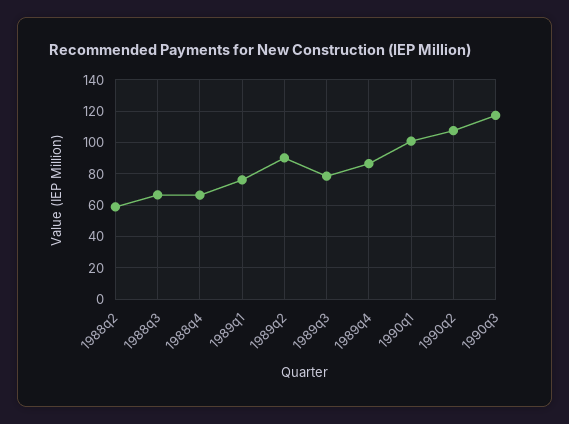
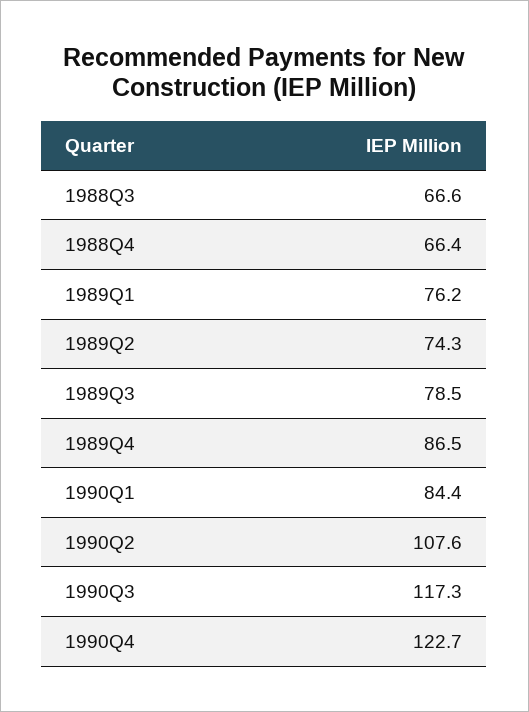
1988q2: 60 -> none
1989q2: 90 -> 74.3
1990q1: 100 -> 84.4
1990Q4: none -> 122.7

